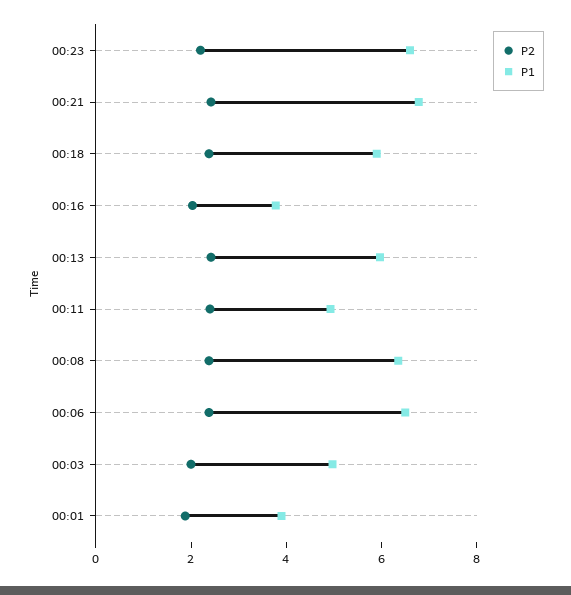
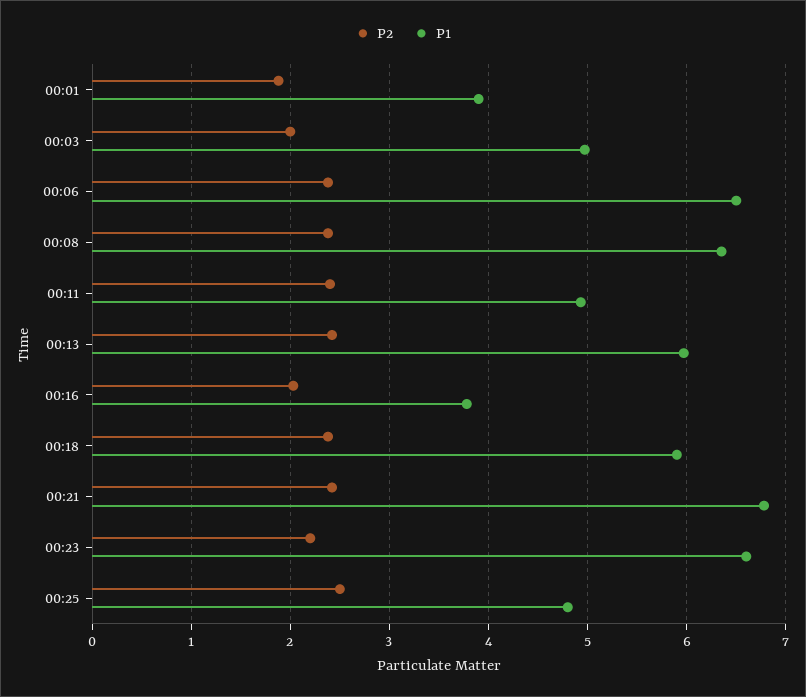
P2, 00:25: none -> 2.5
P1, 00:25: none -> 4.8

